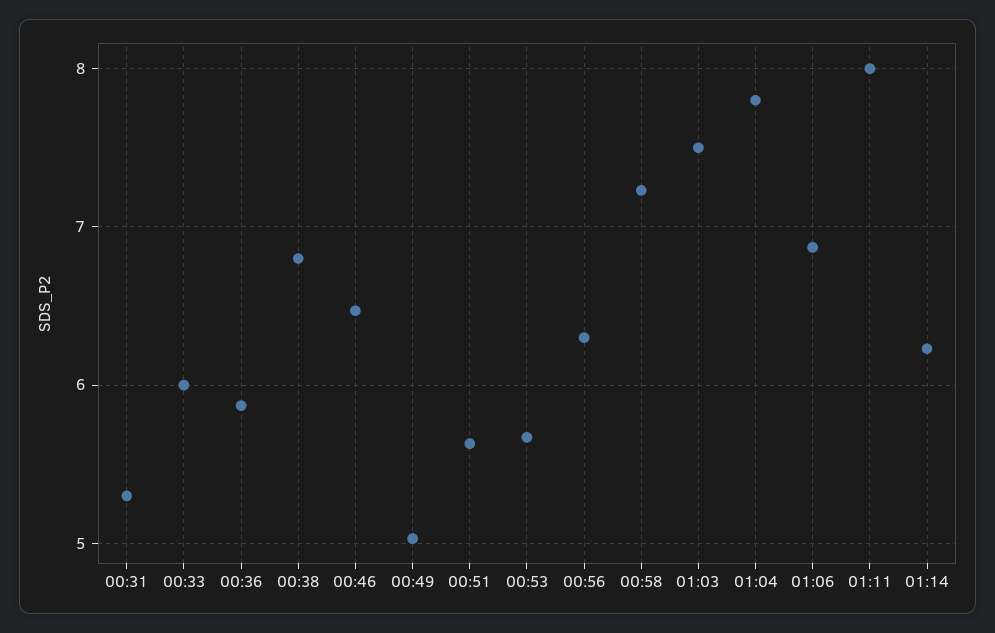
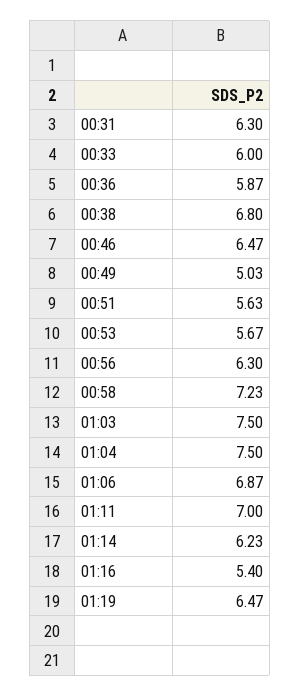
00:31: 5.3 -> 6.3
01:04: 7.8 -> 7.5
01:11: 8 -> 7
01:16: none -> 5.4
01:19: none -> 6.47

